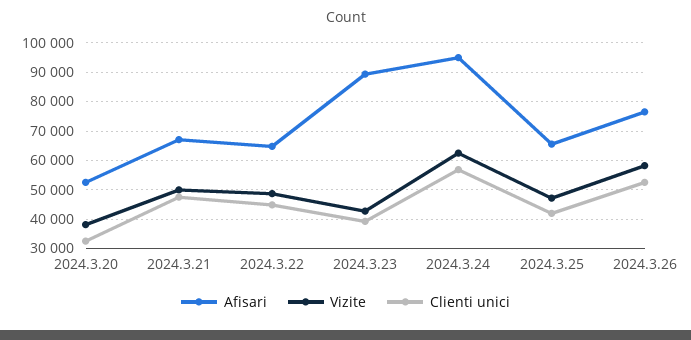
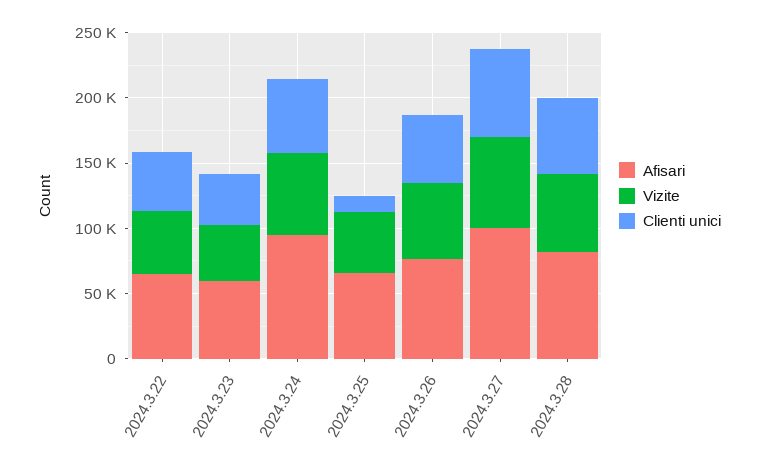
Afisari, 2024.3.20: 52500 -> none
Vizite, 2024.3.20: 37500 -> none
Clienti unici, 2024.3.20: 32500 -> none
Afisari, 2024.3.21: 67500 -> none
Vizite, 2024.3.21: 50000 -> none
Clienti unici, 2024.3.21: 47500 -> none
Afisari, 2024.3.23: 90000 -> 60000
Clienti unici, 2024.3.25: 42500 -> 10000
Afisari, 2024.3.27: none -> 100000
Vizite, 2024.3.27: none -> 70000
Clienti unici, 2024.3.27: none -> 70000
Afisari, 2024.3.28: none -> 80000
Vizite, 2024.3.28: none -> 60000
Clienti unici, 2024.3.28: none -> 60000

